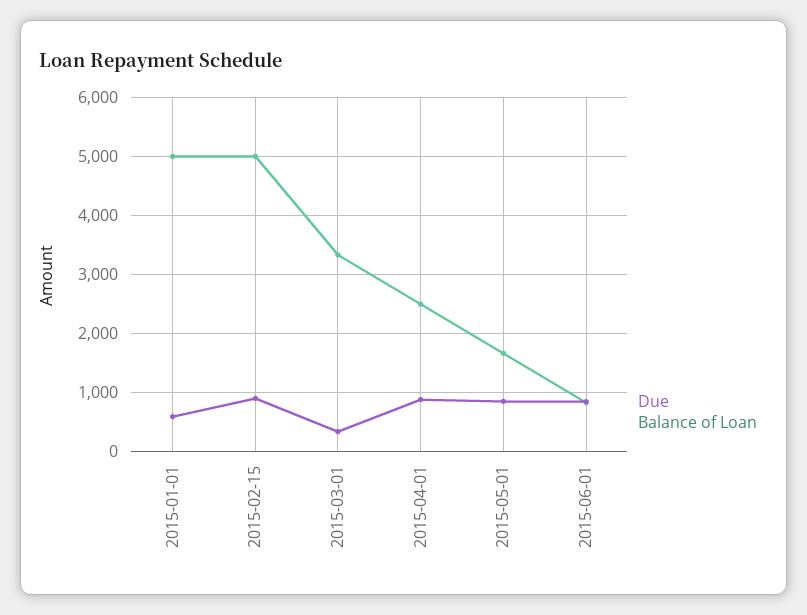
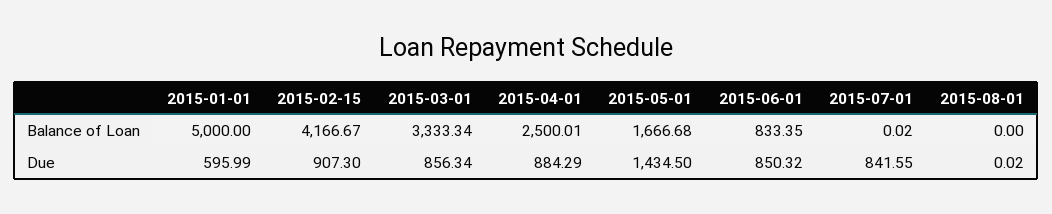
Balance of Loan, 2015-02-15: 5000 -> 4166.67
Due, 2015-03-01: 400 -> 856.34
Due, 2015-05-01: 800 -> 1434.5
Balance of Loan, 2015-07-01: none -> 0.02
Balance of Loan, 2015-08-01: none -> 0
Due, 2015-07-01: none -> 841.55
Due, 2015-08-01: none -> 0.02

